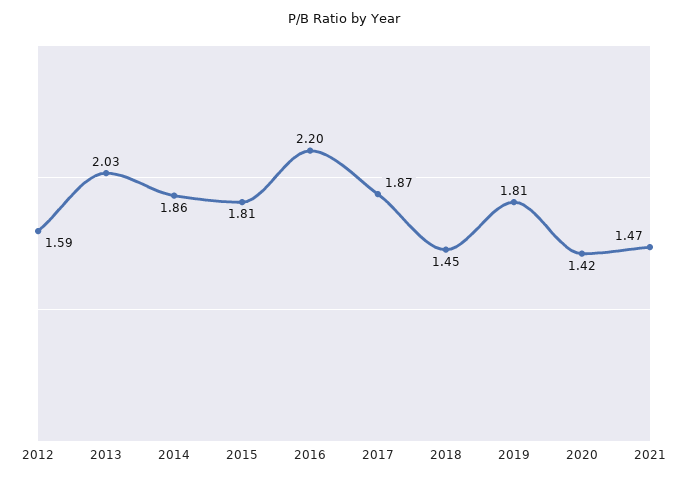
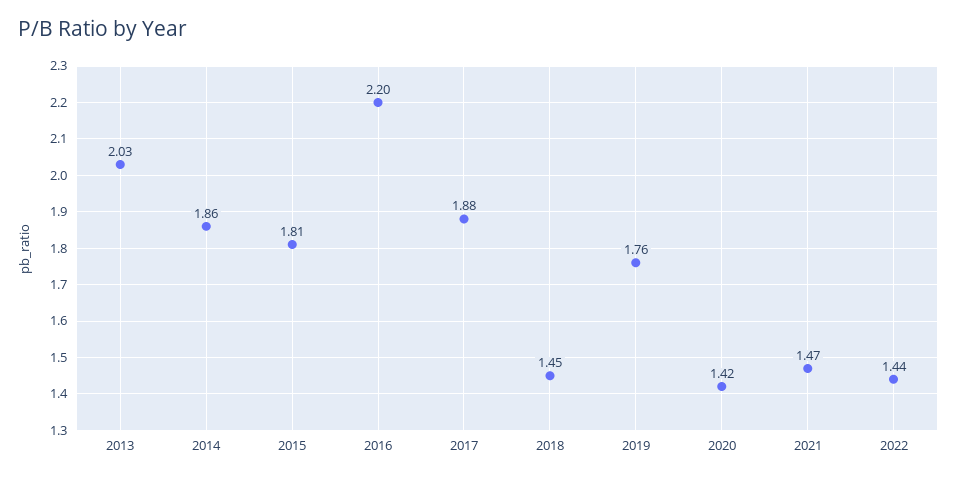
2012: 1.59 -> none
2017: 1.87 -> 1.88
2019: 1.81 -> 1.76
2022: none -> 1.44

